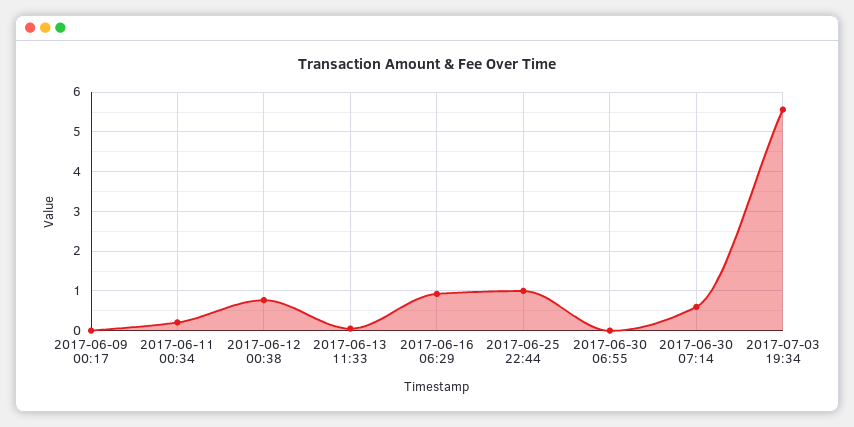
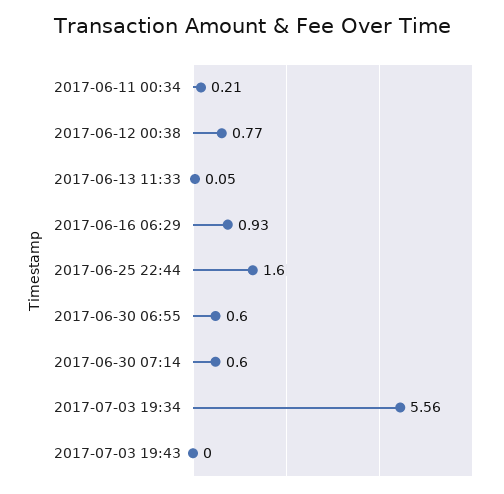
2017-06-09 00:17: 0 -> none
2017-06-25 22:44: 1 -> 1.6
2017-06-30 06:55: 0 -> 0.6
2017-07-03 19:43: none -> 0

